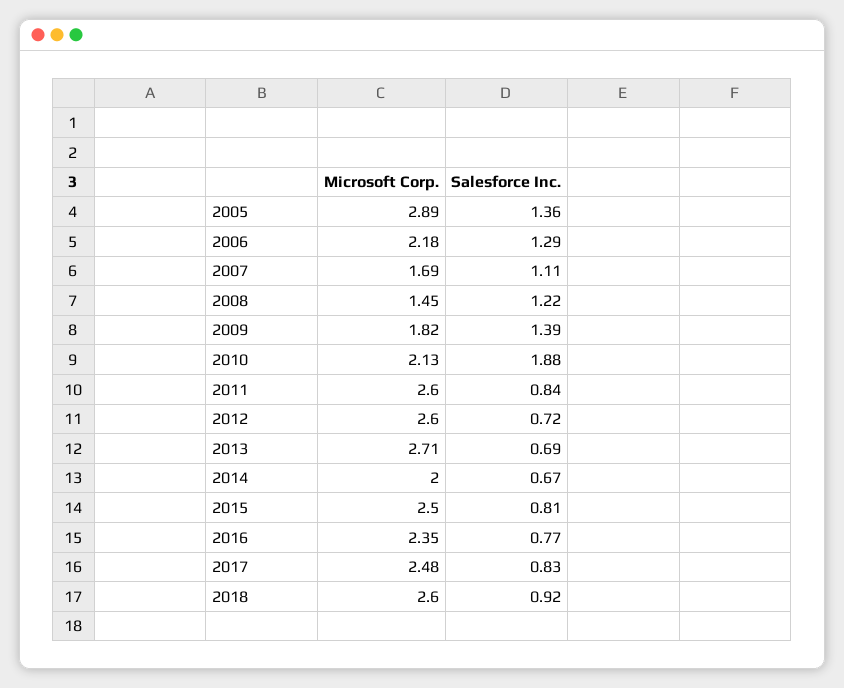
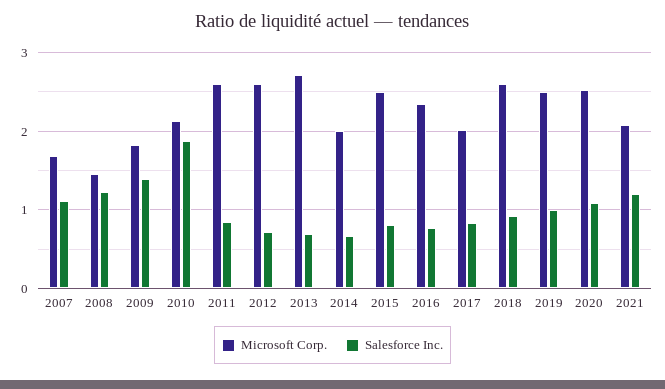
Microsoft Corp., 2005: 2.89 -> none
Salesforce Inc., 2005: 1.36 -> none
Microsoft Corp., 2006: 2.18 -> none
Salesforce Inc., 2006: 1.29 -> none
Microsoft Corp., 2017: 2.48 -> 2
Microsoft Corp., 2019: none -> 2.5
Salesforce Inc., 2019: none -> 1
Microsoft Corp., 2020: none -> 2.5
Salesforce Inc., 2020: none -> 1.1
Microsoft Corp., 2021: none -> 2.1
Salesforce Inc., 2021: none -> 1.2

